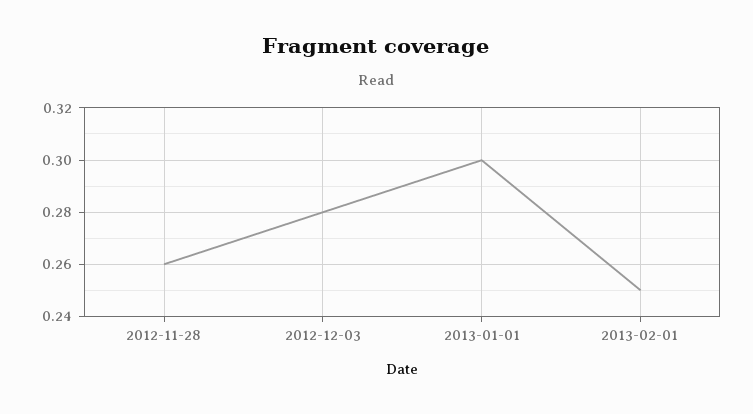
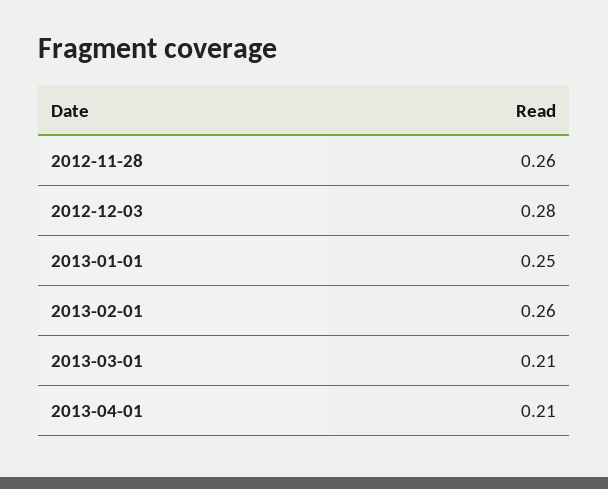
2013-01-01: 0.3 -> 0.25
2013-02-01: 0.25 -> 0.26
2013-03-01: none -> 0.21
2013-04-01: none -> 0.21

